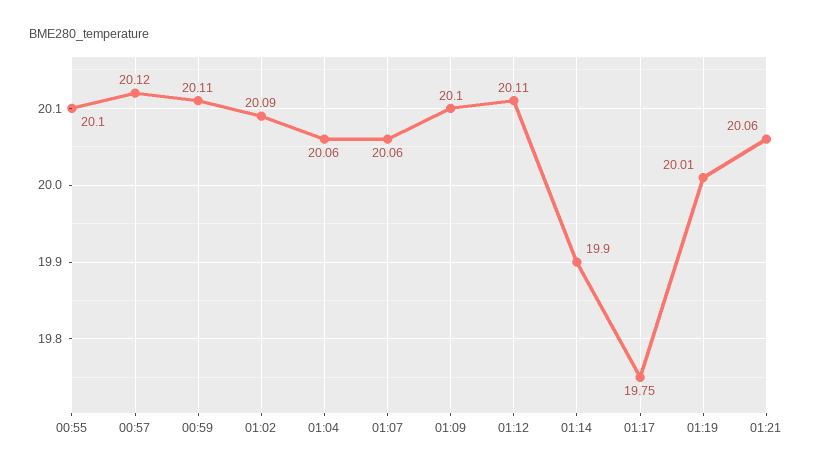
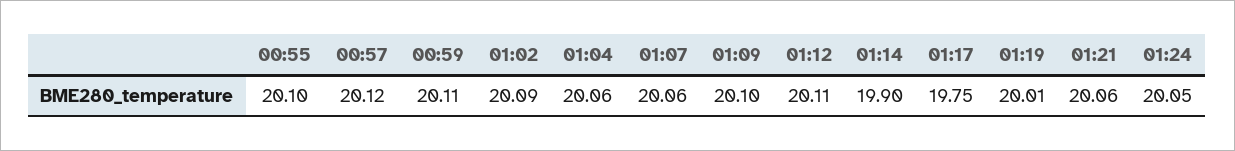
01:24: none -> 20.05

